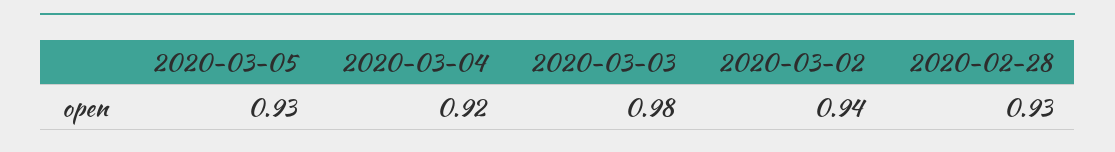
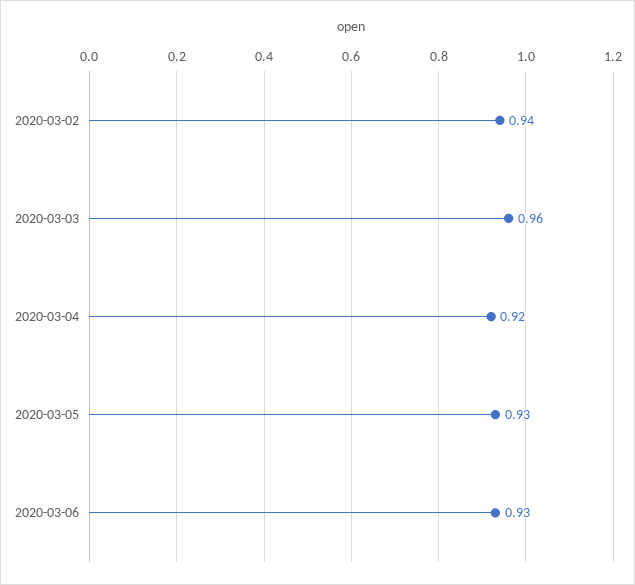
2020-03-03: 0.98 -> 0.96
2020-02-28: 0.93 -> none
2020-03-06: none -> 0.93

